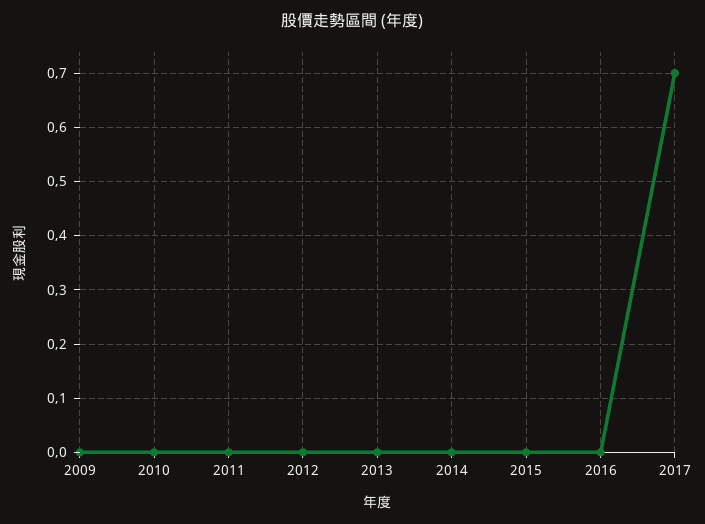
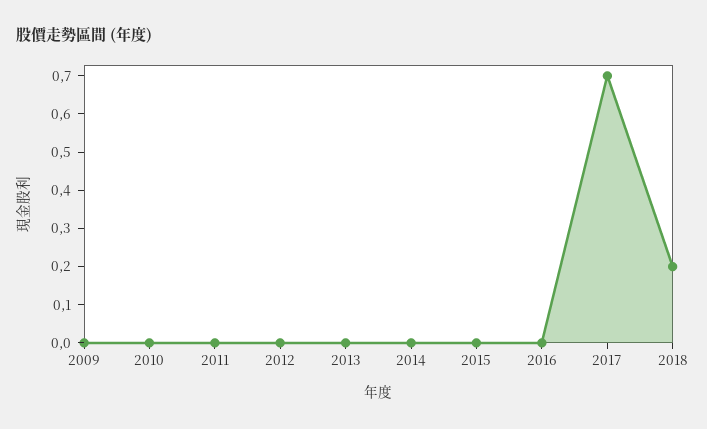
2018: none -> 0.2

